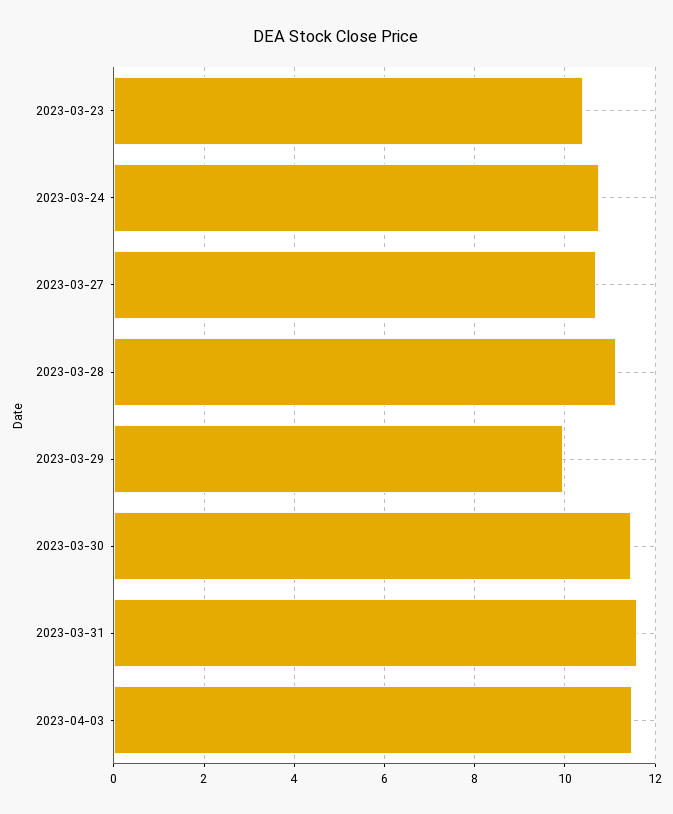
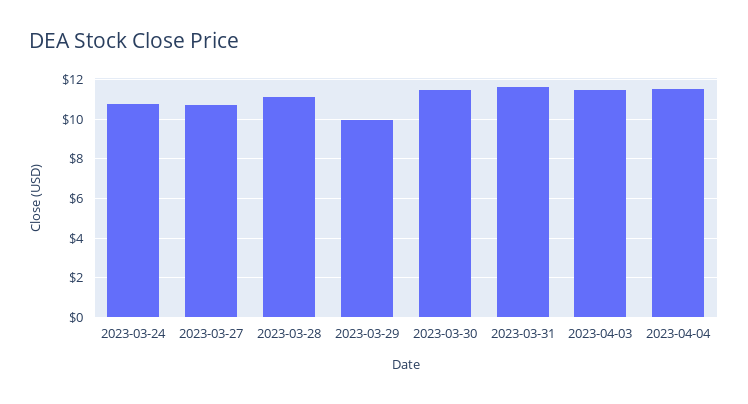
2023-03-23: 10.4 -> none
2023-04-04: none -> 11.5

